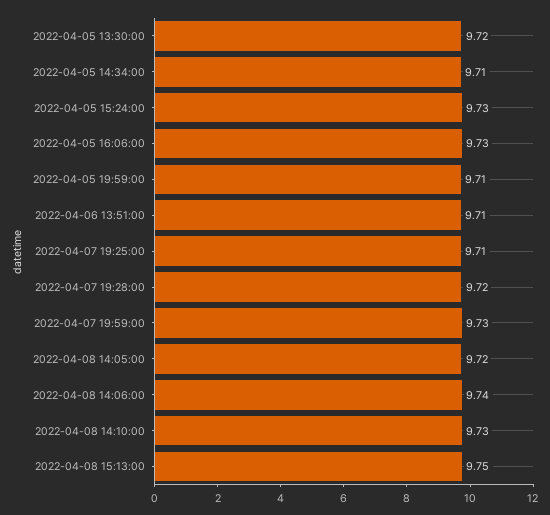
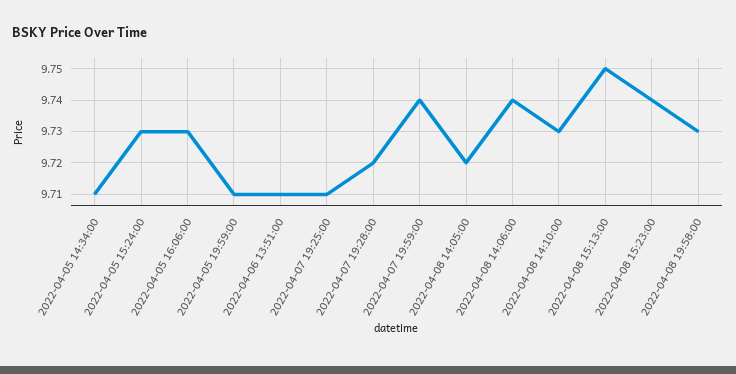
2022-04-05 13:30:00: 9.72 -> none
2022-04-07 19:59:00: 9.73 -> 9.74
2022-04-08 15:23:00: none -> 9.74
2022-04-08 19:58:00: none -> 9.73

